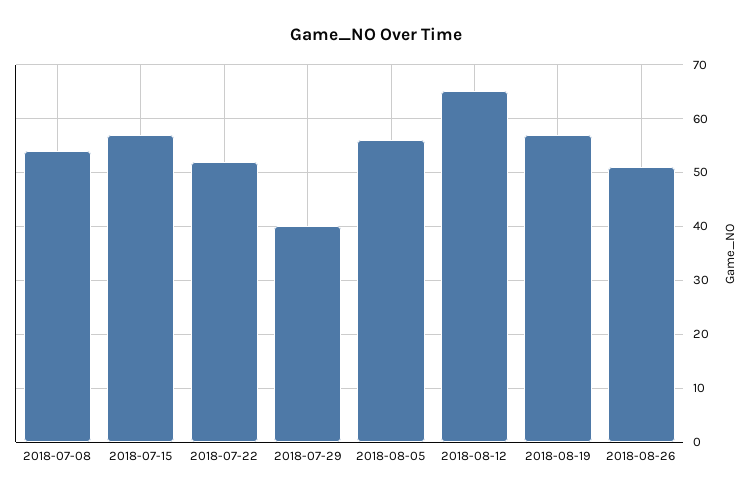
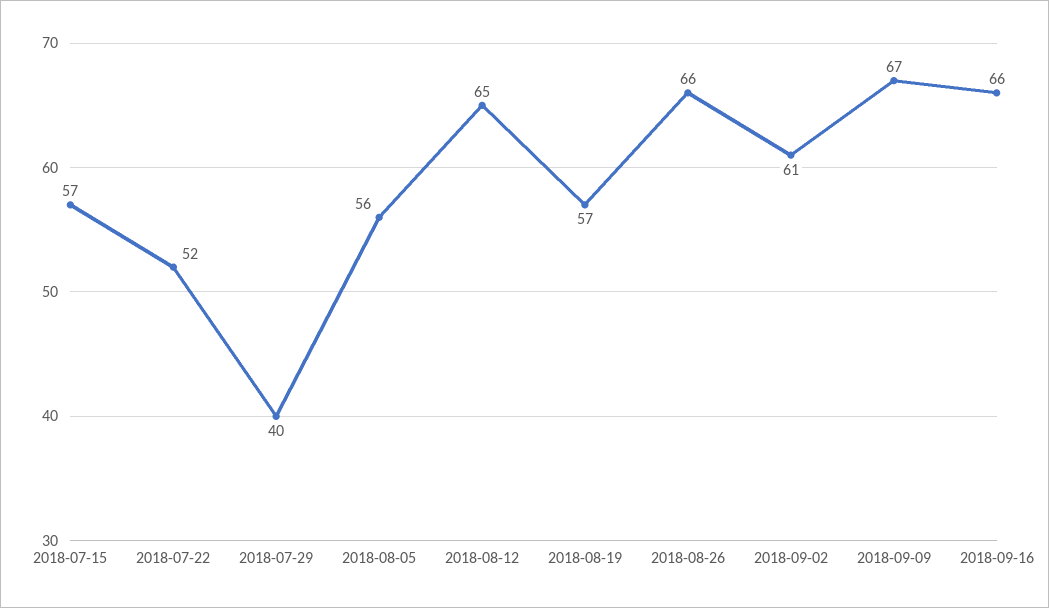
2018-07-08: 55 -> none
2018-08-26: 50 -> 66
2018-09-02: none -> 61
2018-09-09: none -> 67
2018-09-16: none -> 66

